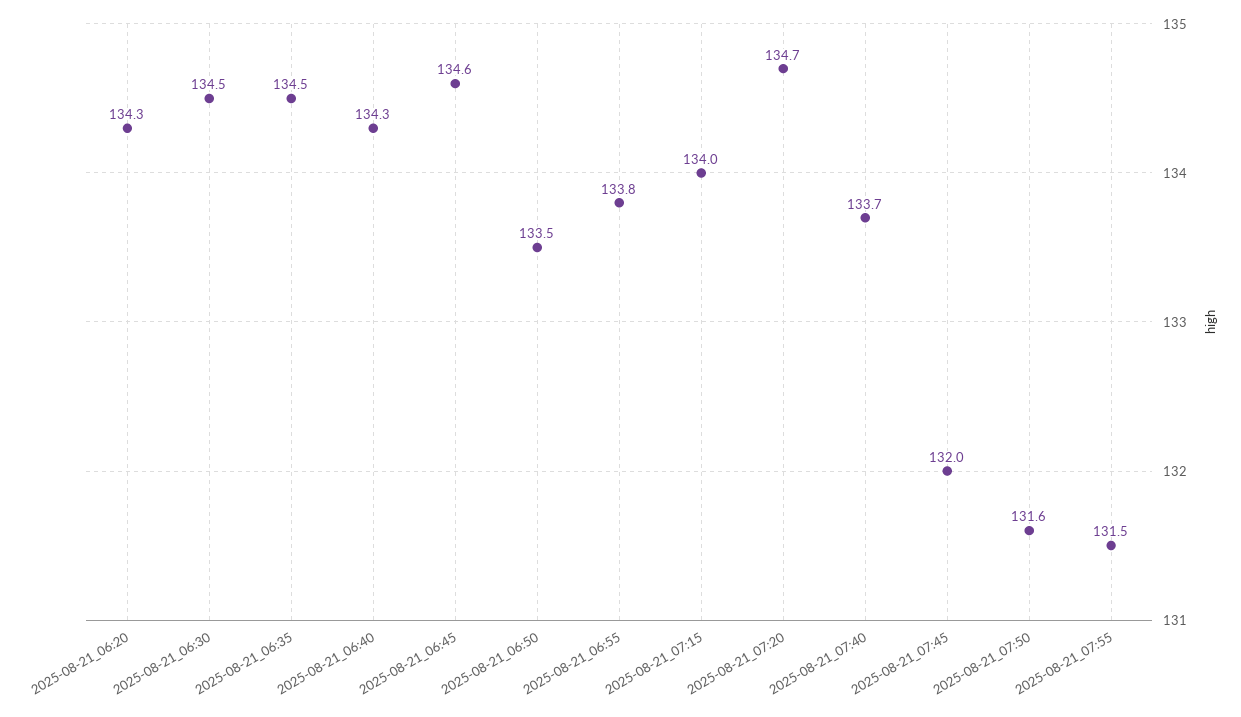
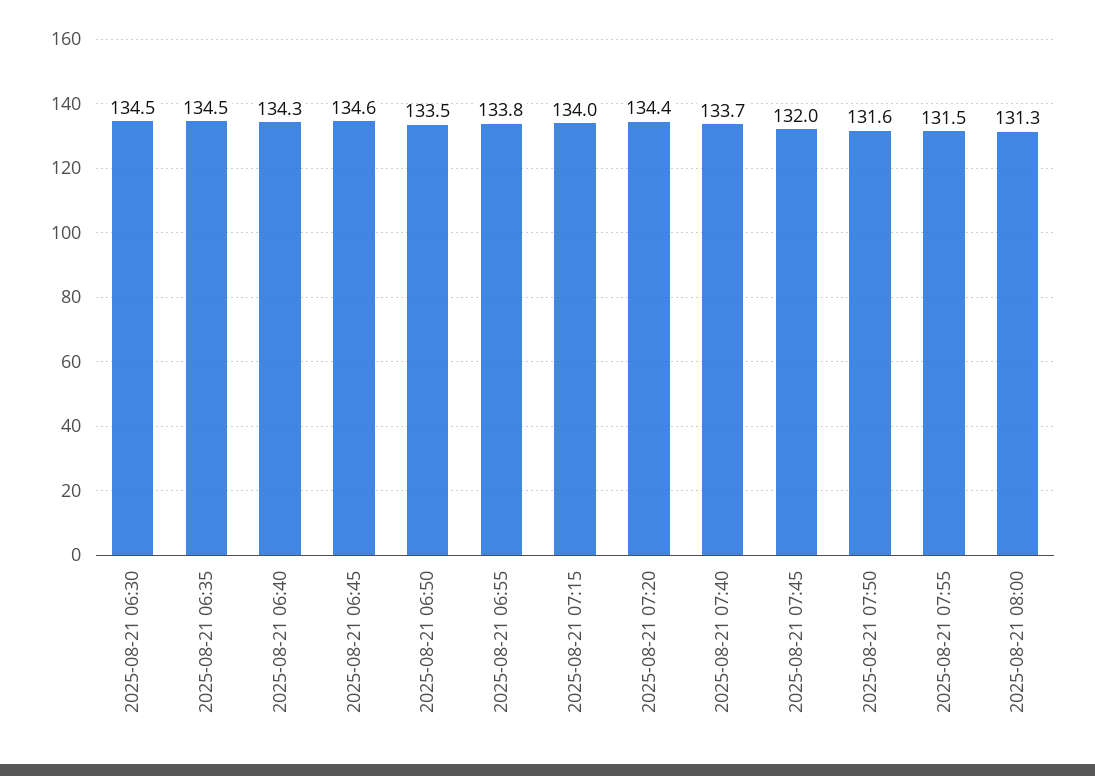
2025-08-21_06:20: 134.3 -> none
2025-08-21_07:20: 134.7 -> 134.4
2025-08-21 08:00: none -> 131.3

